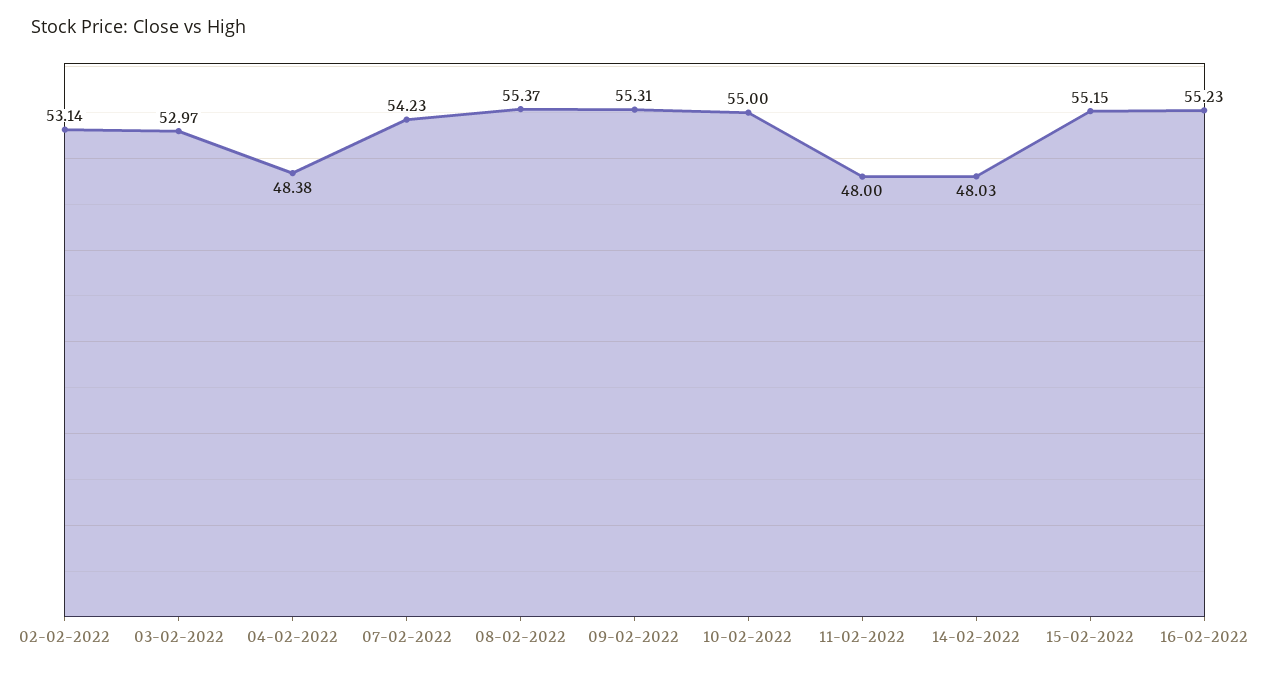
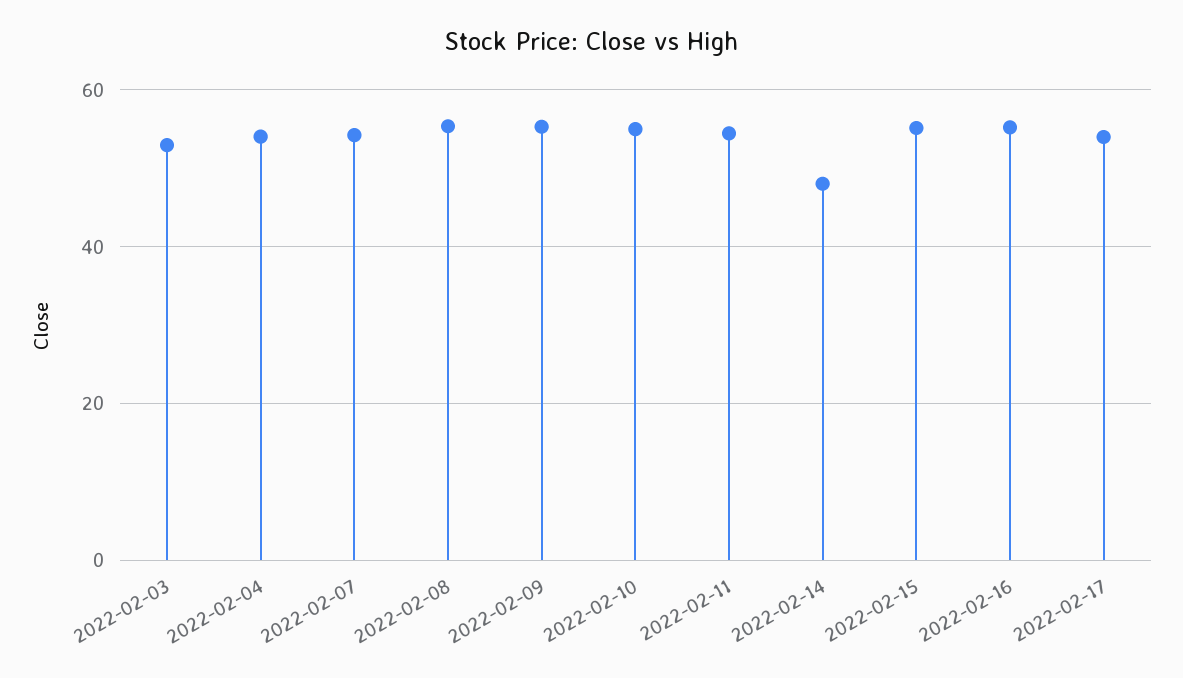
02-02-2022: 53.14 -> none
04-02-2022: 48.38 -> 54
11-02-2022: 48 -> 54
2022-02-17: none -> 54

